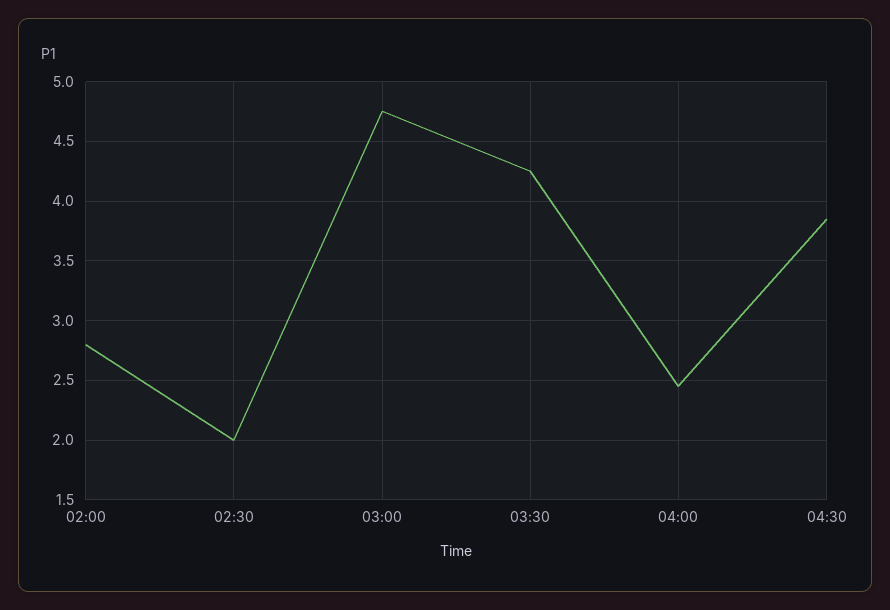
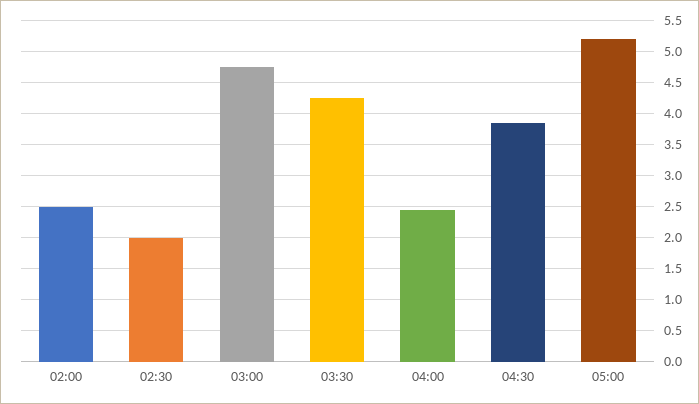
02:00: 2.8 -> 2.5
05:00: none -> 5.2

